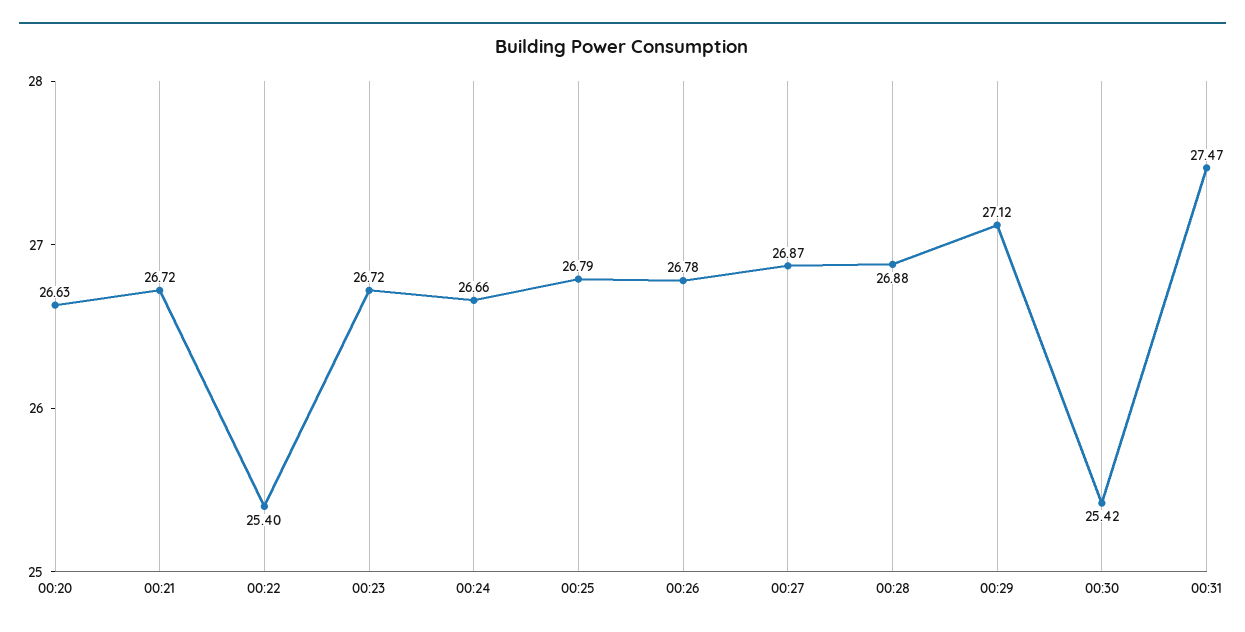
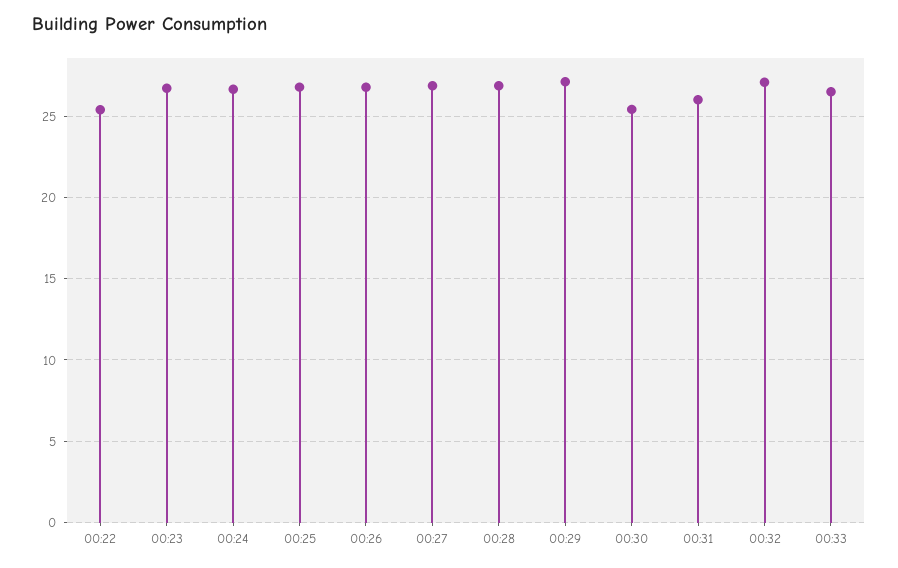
00:20: 26.63 -> none
00:21: 26.72 -> none
00:31: 27.47 -> 26
00:32: none -> 27
00:33: none -> 26.5

